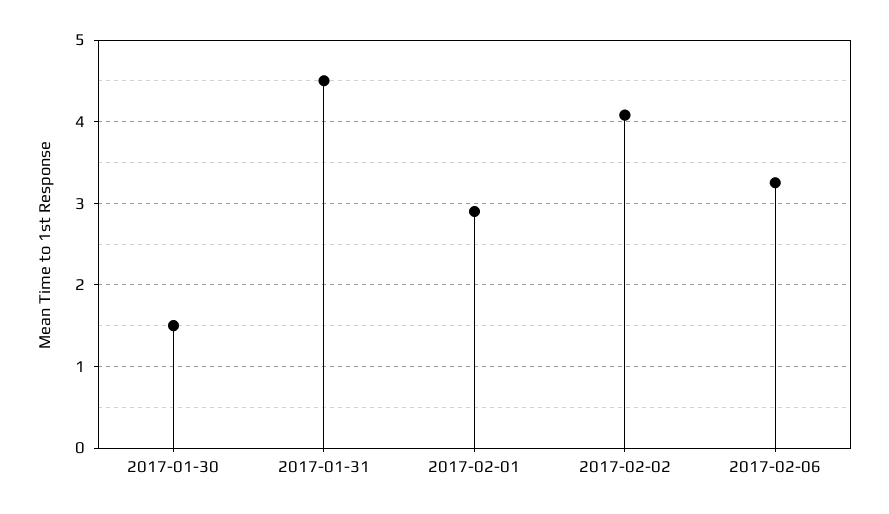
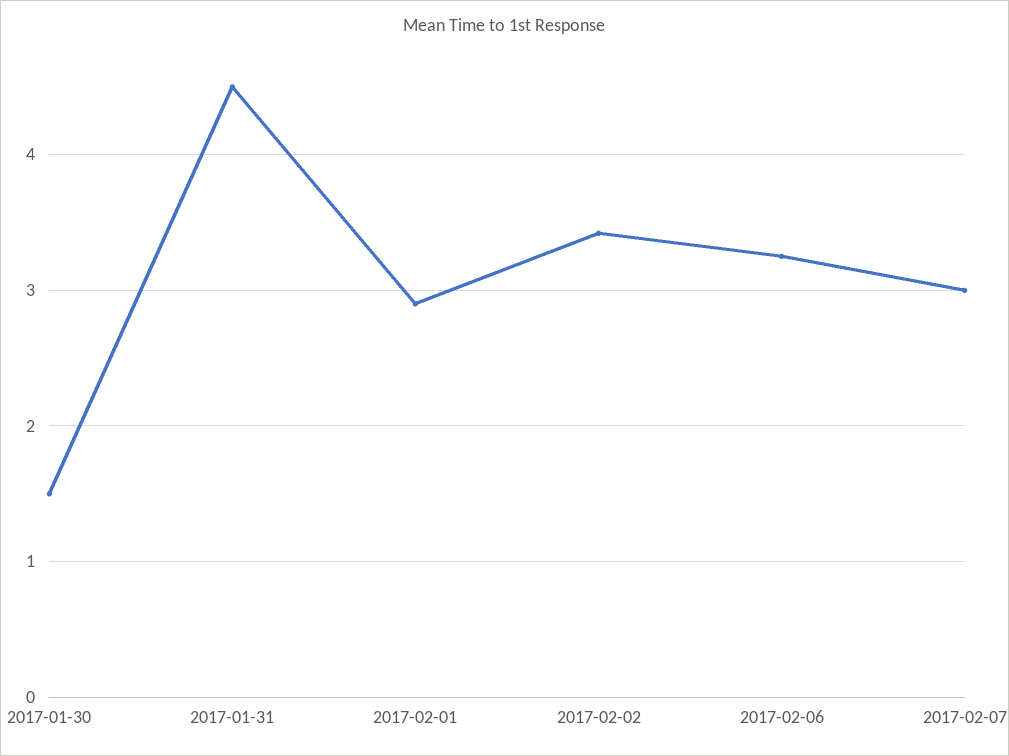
2017-02-02: 4.1 -> 3.4
2017-02-07: none -> 3

